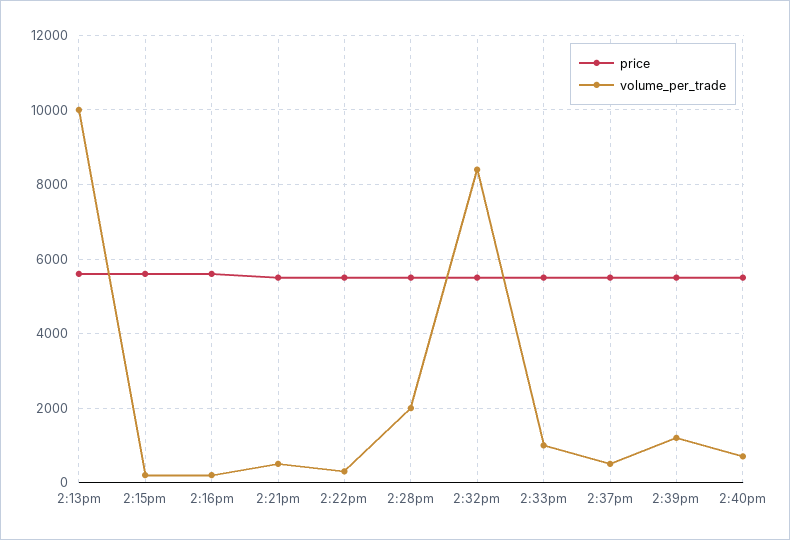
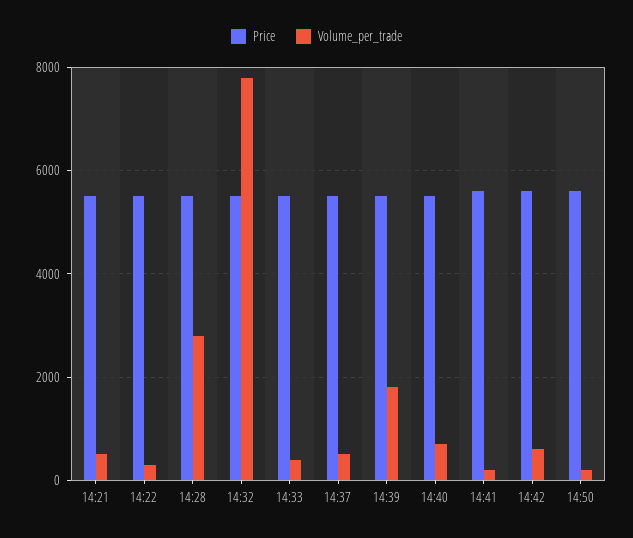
price, 2:13pm: 5600 -> none
volume_per_trade, 2:13pm: 10000 -> none
price, 2:15pm: 5600 -> none
volume_per_trade, 2:15pm: 200 -> none
price, 2:16pm: 5600 -> none
volume_per_trade, 2:16pm: 200 -> none
volume_per_trade, 2:28pm: 2000 -> 2800
volume_per_trade, 2:32pm: 8400 -> 7800
volume_per_trade, 2:33pm: 1000 -> 400
volume_per_trade, 2:39pm: 1200 -> 1800
price, 14:41: none -> 5600
volume_per_trade, 14:41: none -> 200
price, 14:42: none -> 5600
volume_per_trade, 14:42: none -> 600
price, 14:50: none -> 5600
volume_per_trade, 14:50: none -> 200

